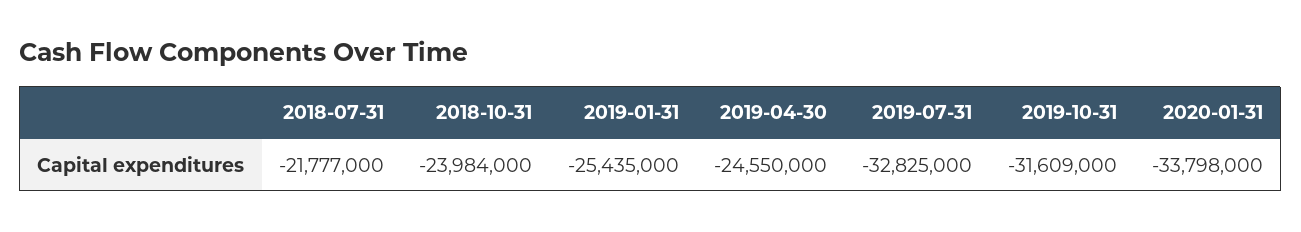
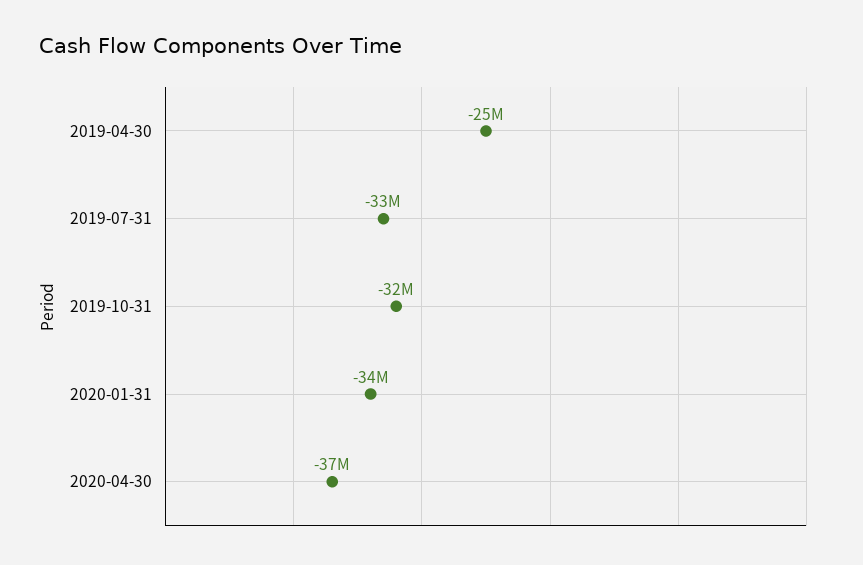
2018-07-31: -21777000 -> none
2018-10-31: -23984000 -> none
2019-01-31: -25435000 -> none
2020-04-30: none -> -37000000

